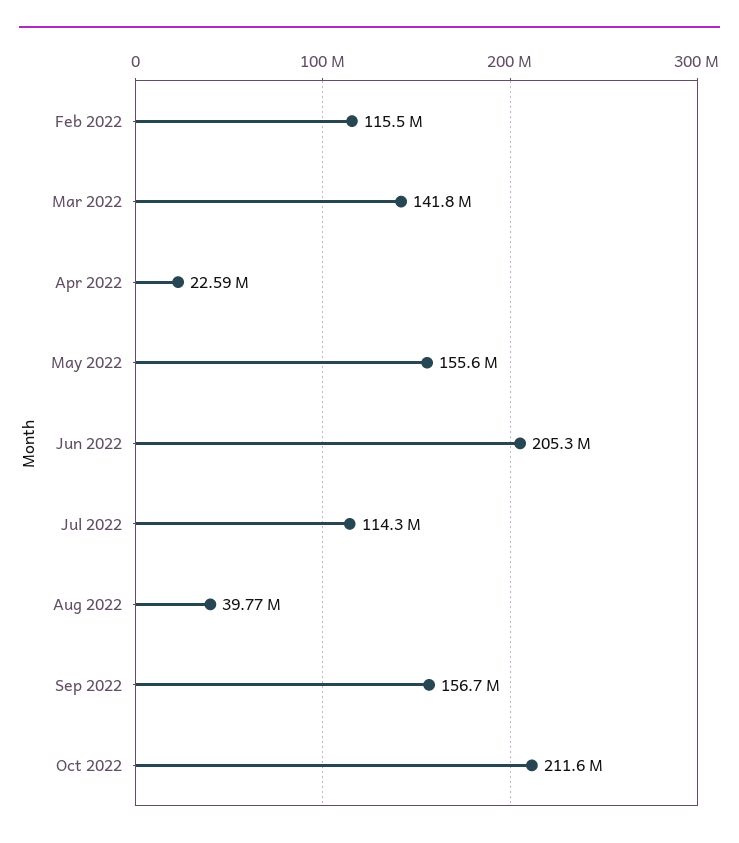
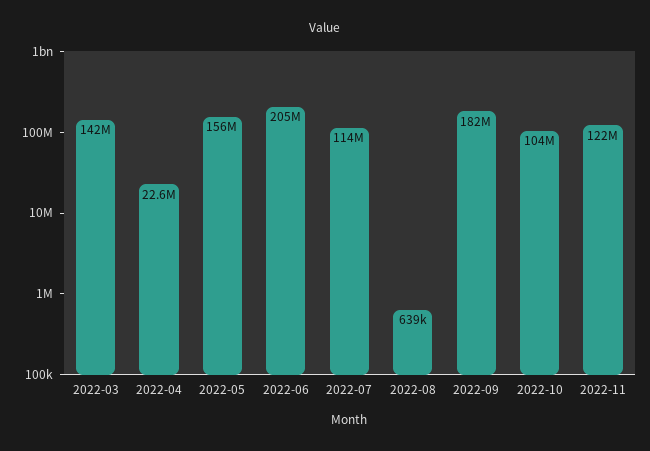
Feb 2022: 115500000 -> none
Aug 2022: 39770000 -> 639000
Sep 2022: 156700000 -> 182000000
Oct 2022: 211600000 -> 104000000
2022-11: none -> 122000000

